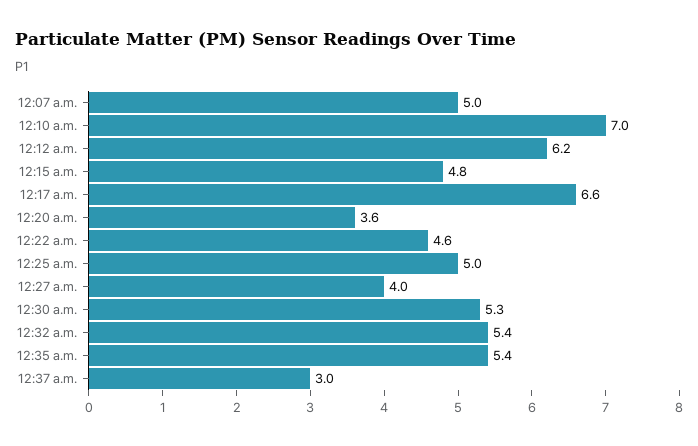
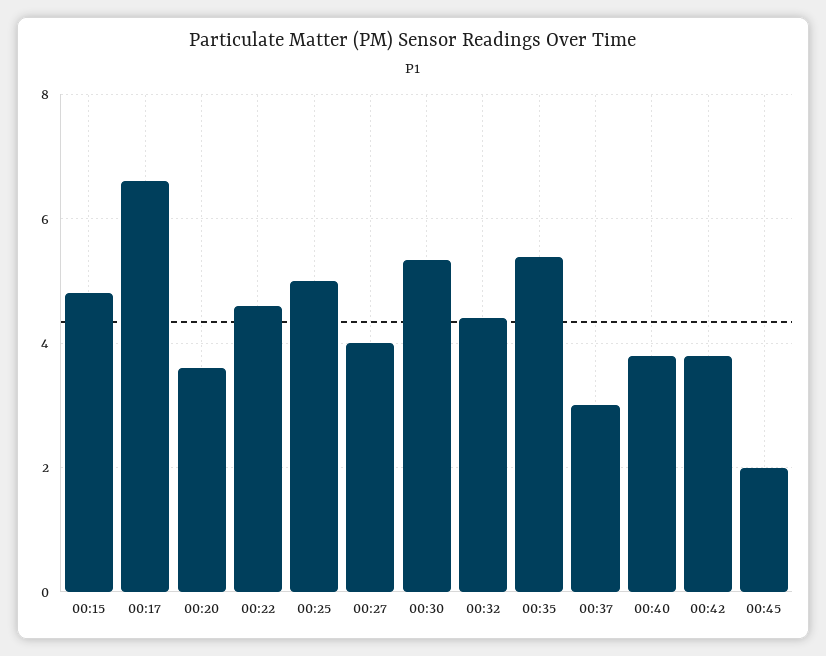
12:07 a.m.: 5 -> none
12:10 a.m.: 7 -> none
12:12 a.m.: 6.2 -> none
12:32 a.m.: 5.4 -> 4.4
00:40: none -> 3.8
00:42: none -> 3.8
00:45: none -> 2

